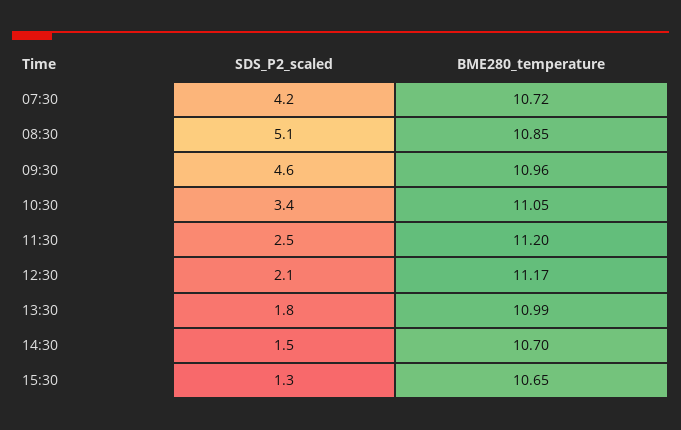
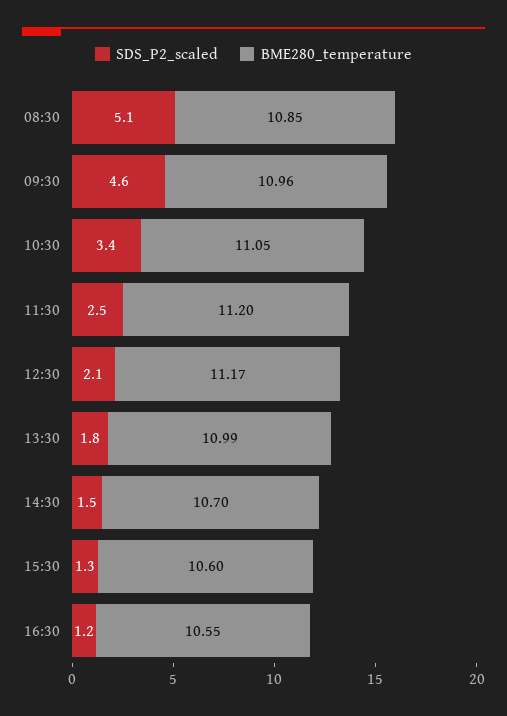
SDS_P2_scaled, 07:30: 4.2 -> none
BME280_temperature, 07:30: 10.72 -> none
BME280_temperature, 15:30: 10.65 -> 10.6
SDS_P2_scaled, 16:30: none -> 1.2
BME280_temperature, 16:30: none -> 10.55

